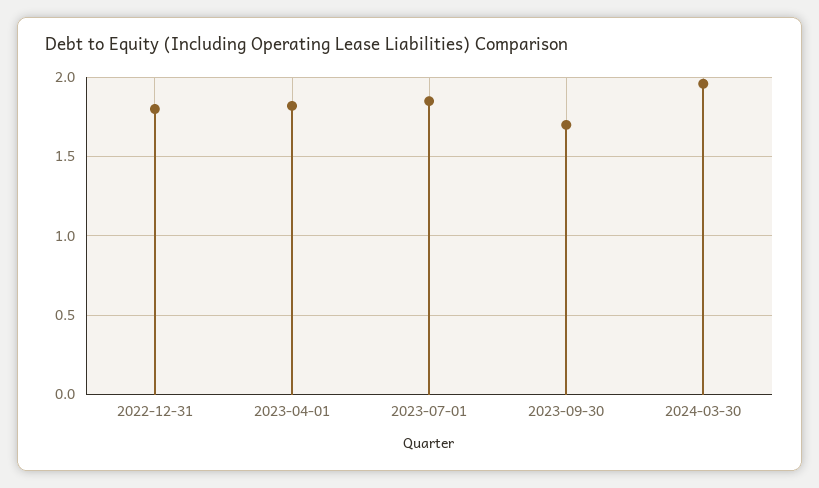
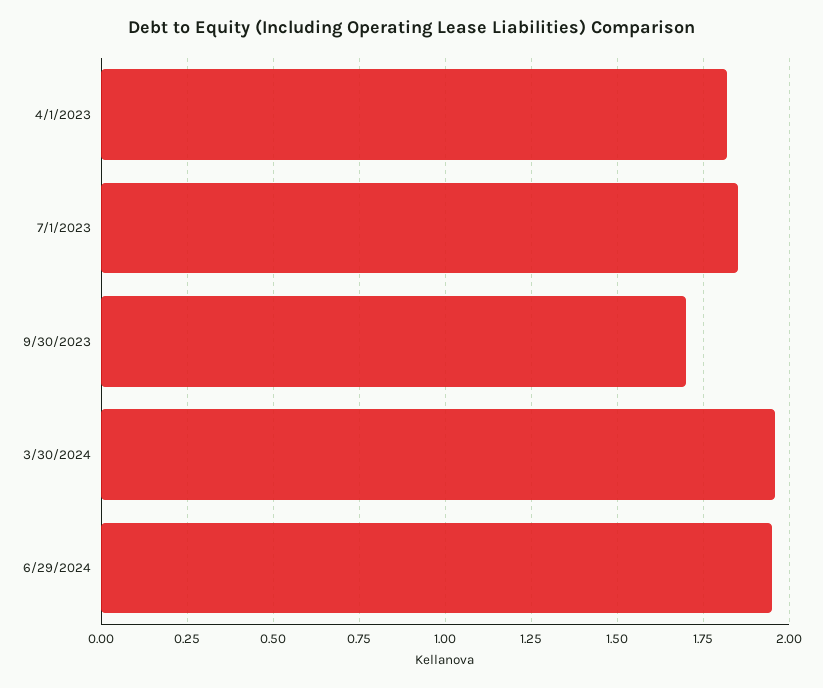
2022-12-31: 1.8 -> none
6/29/2024: none -> 1.95

